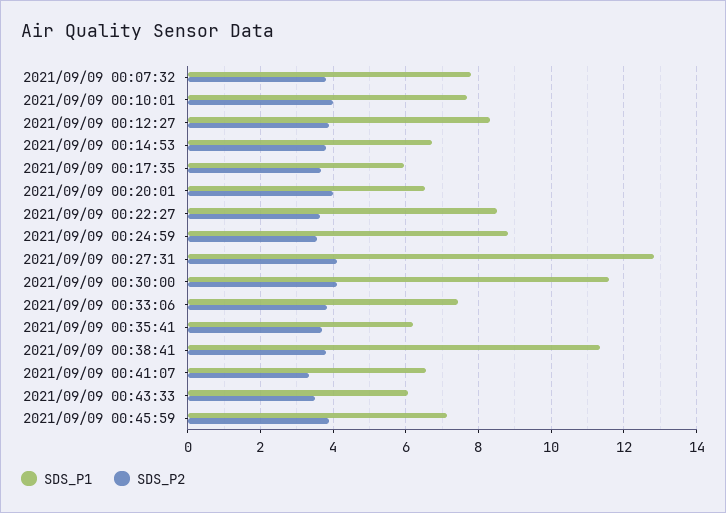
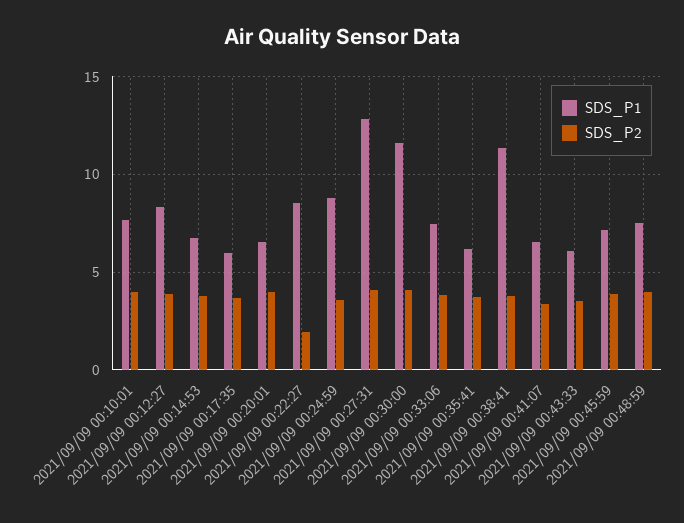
SDS_P1, 2021/09/09 00:07:32: 7.8 -> none
SDS_P2, 2021/09/09 00:07:32: 3.8 -> none
SDS_P2, 2021/09/09 00:22:27: 3.6 -> 2
SDS_P1, 2021/09/09 00:48:59: none -> 7.5
SDS_P2, 2021/09/09 00:48:59: none -> 4

